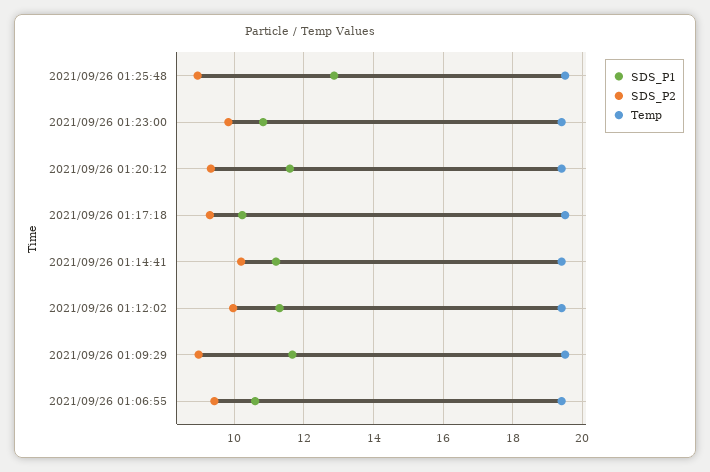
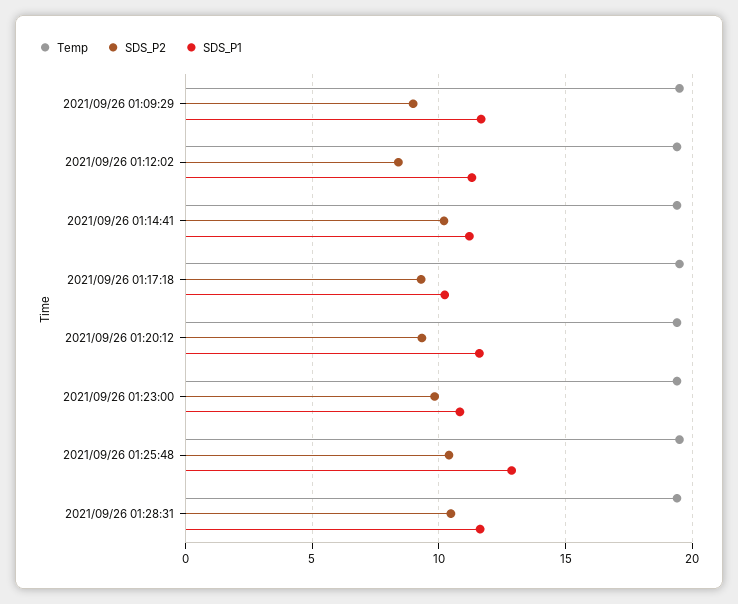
SDS_P2, 2021/09/26 01:25:48: 9 -> 10.5
SDS_P2, 2021/09/26 01:12:02: 10 -> 8.5
SDS_P1, 2021/09/26 01:06:55: 10.6 -> none
SDS_P2, 2021/09/26 01:06:55: 9.4 -> none
Temp, 2021/09/26 01:06:55: 19.4 -> none
Temp, 2021/09/26 01:28:31: none -> 19.5
SDS_P2, 2021/09/26 01:28:31: none -> 10.5
SDS_P1, 2021/09/26 01:28:31: none -> 11.5

